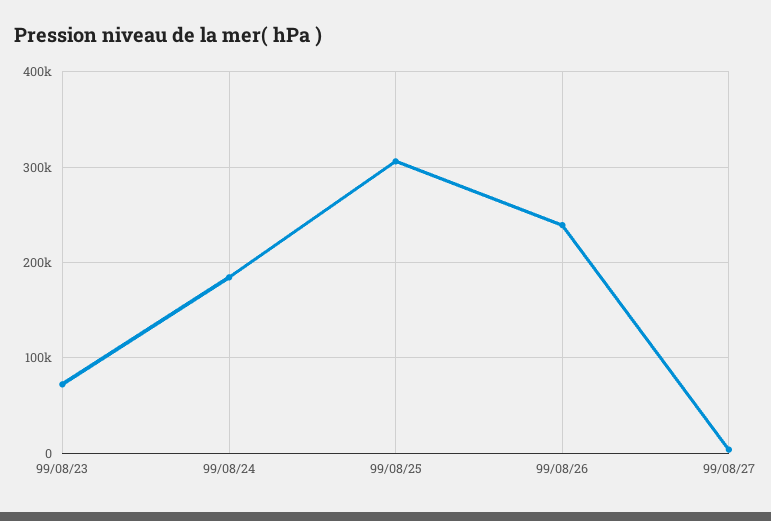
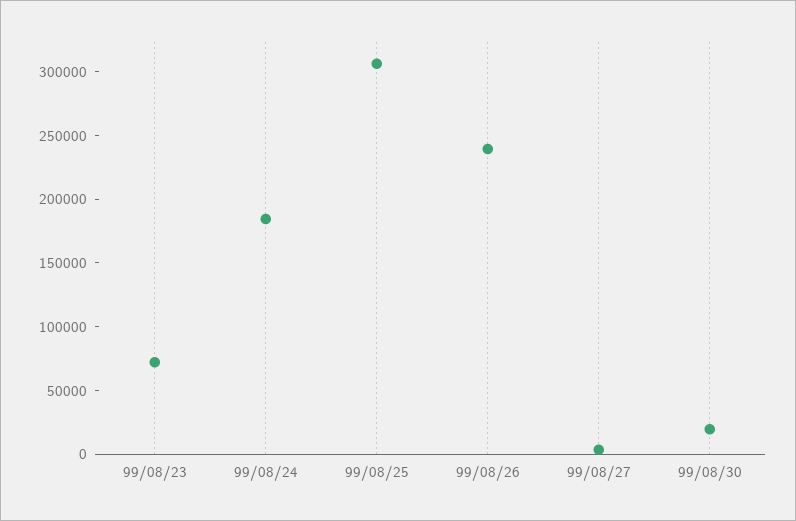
99/08/30: none -> 20000

